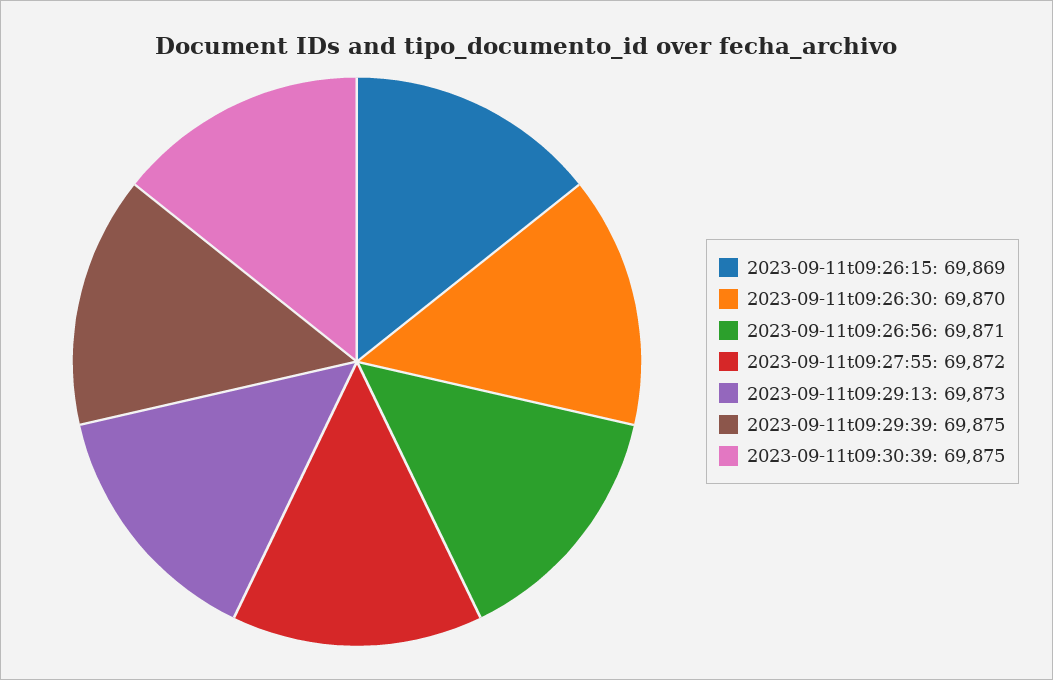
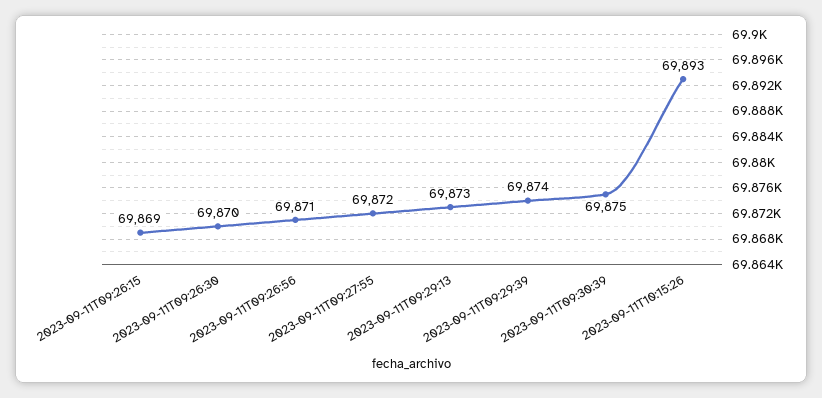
2023-09-11t09:29:39: 69875 -> 69874
2023-09-11T10:15:26: none -> 69893

